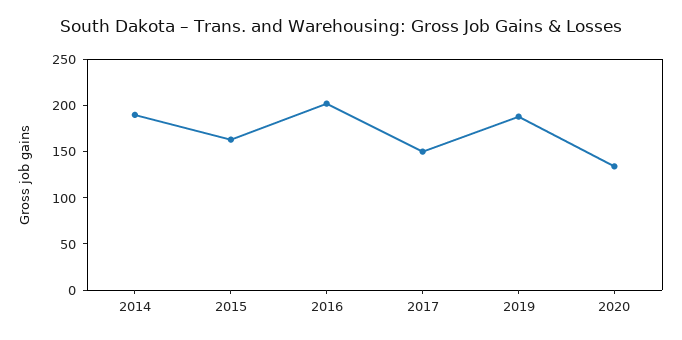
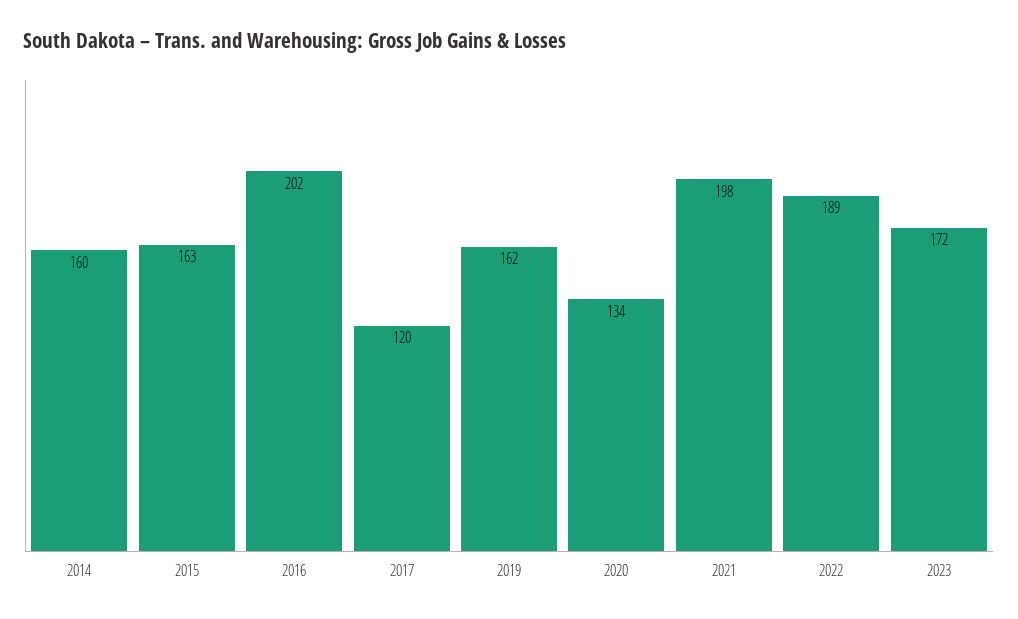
2014: 190 -> 160
2017: 150 -> 120
2019: 190 -> 162
2021: none -> 198
2022: none -> 189
2023: none -> 172

